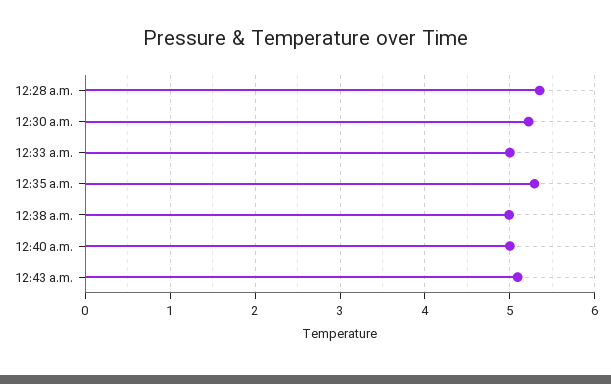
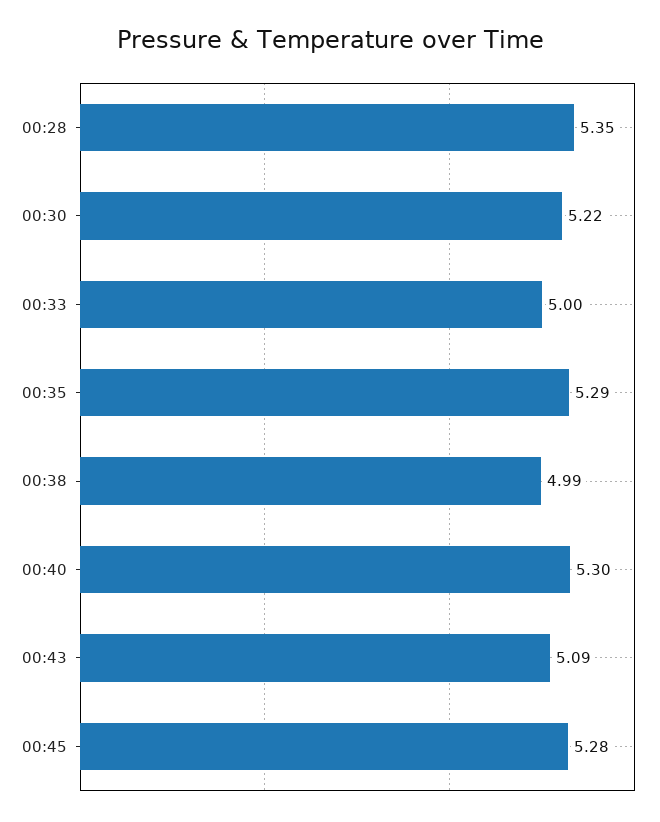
12:40 a.m.: 5 -> 5.3
00:45: none -> 5.28

